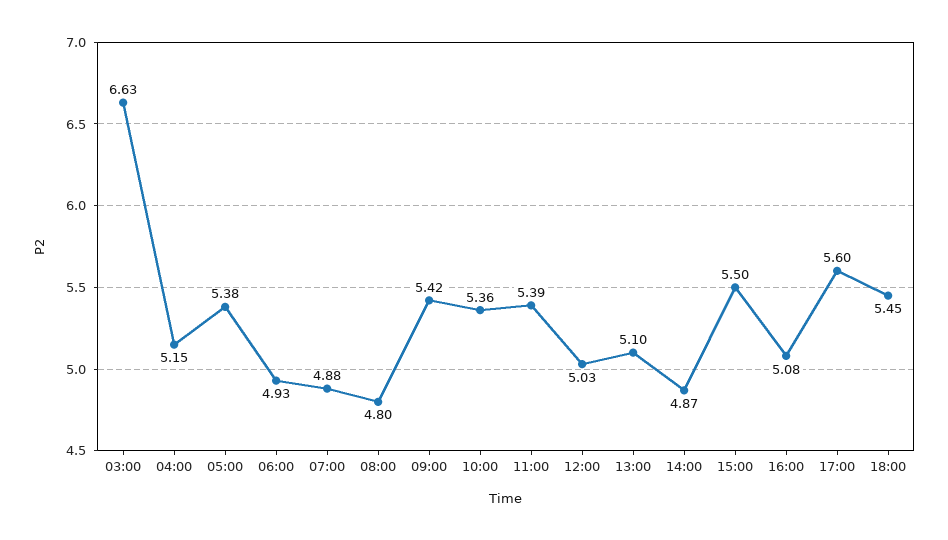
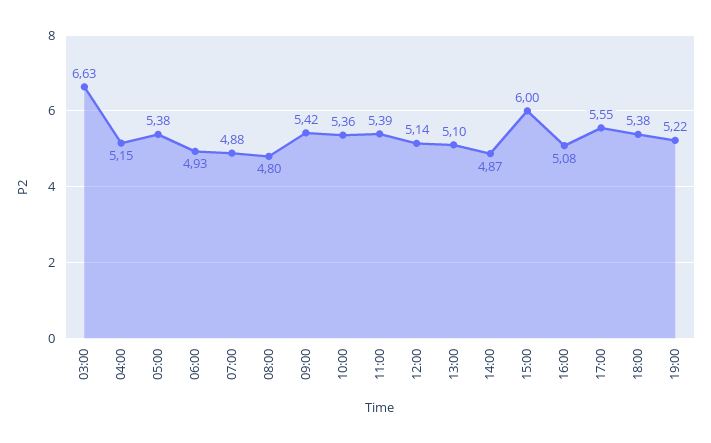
12:00: 5.03 -> 5.14
15:00: 5.5 -> 6
17:00: 5.6 -> 5.55
18:00: 5.45 -> 5.38
19:00: none -> 5.22

